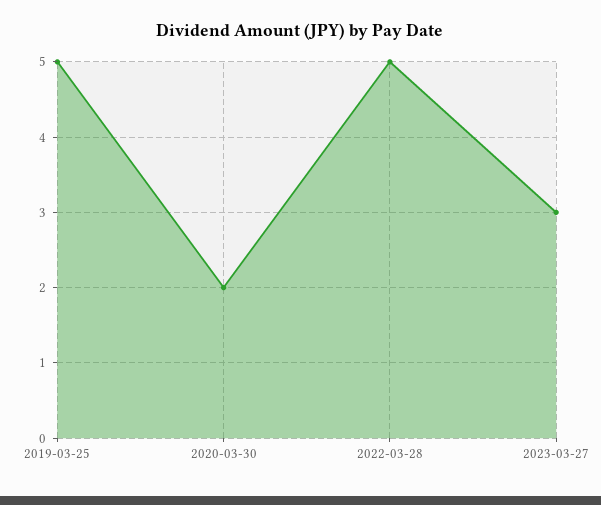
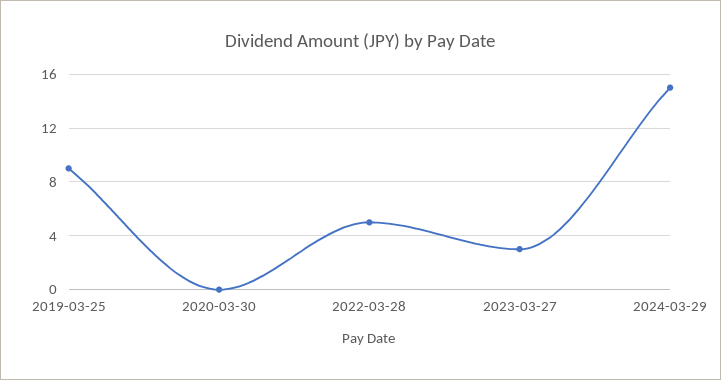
2019-03-25: 5 -> 9
2020-03-30: 2 -> 0
2024-03-29: none -> 15

